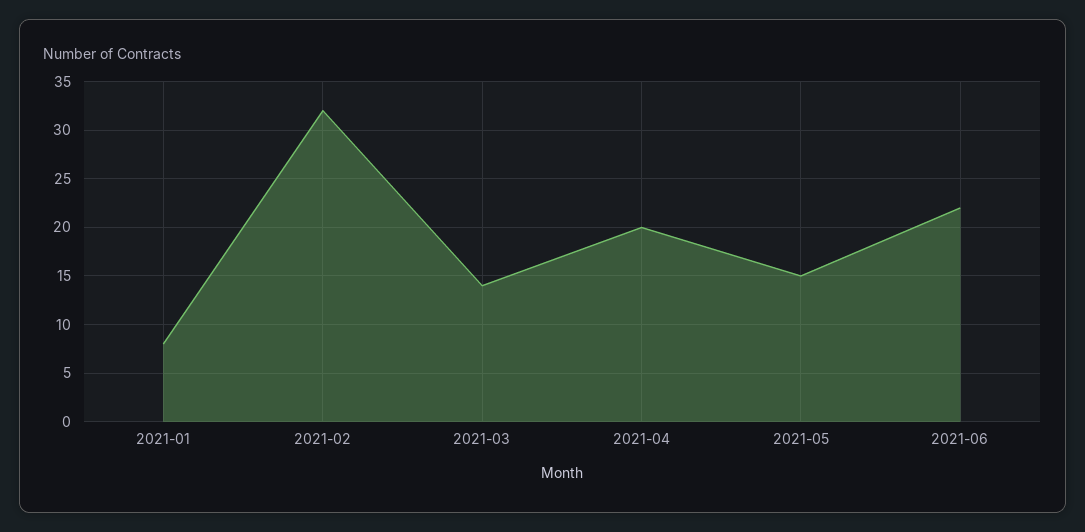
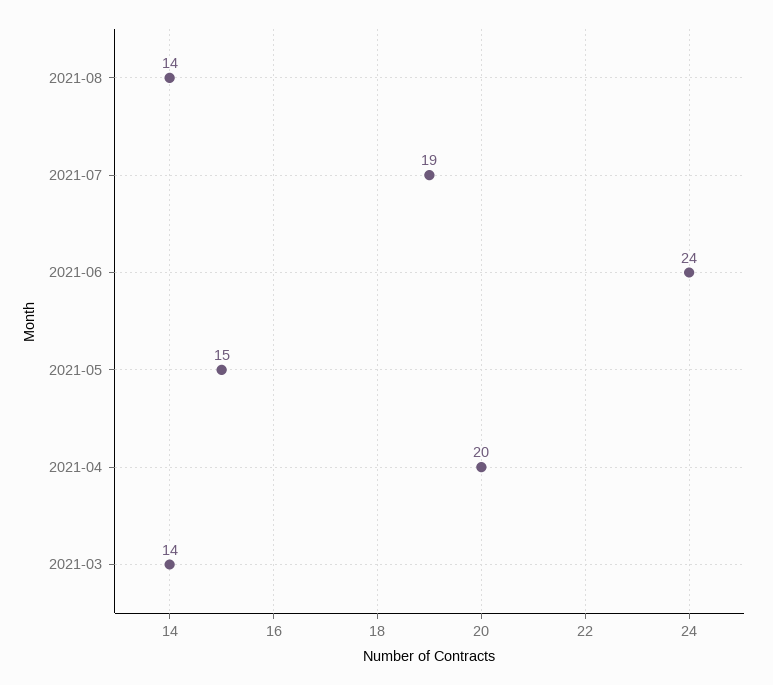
2021-01: 8 -> none
2021-02: 32 -> none
2021-06: 22 -> 24
2021-08: none -> 14
2021-07: none -> 19

